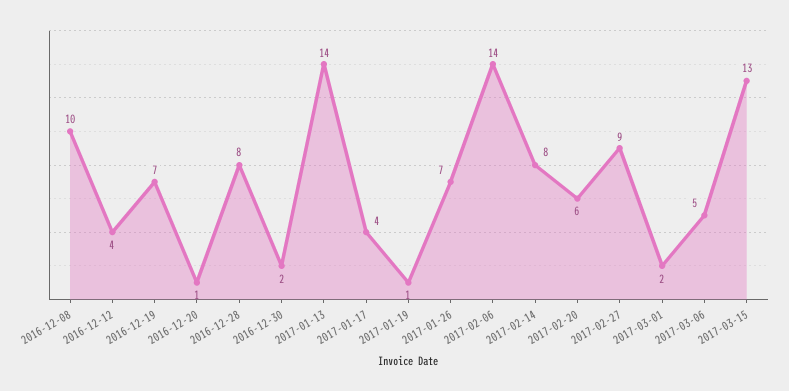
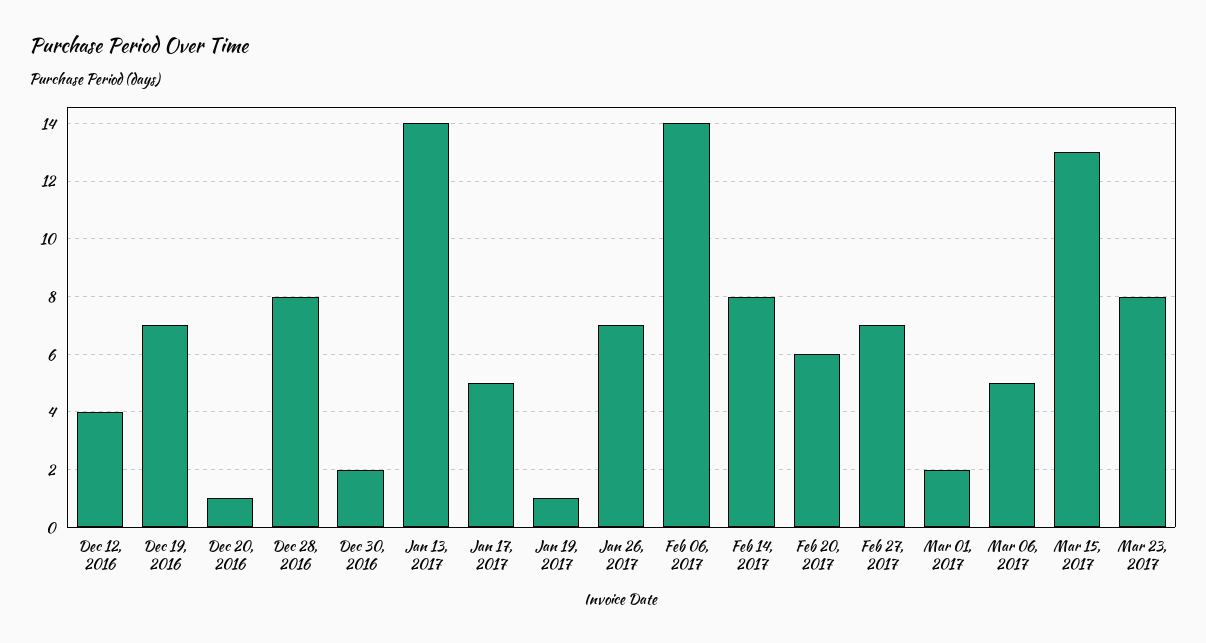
2016-12-08: 10 -> none
2017-01-17: 4 -> 5
2017-02-27: 9 -> 7
Mar 23, 2017: none -> 8

